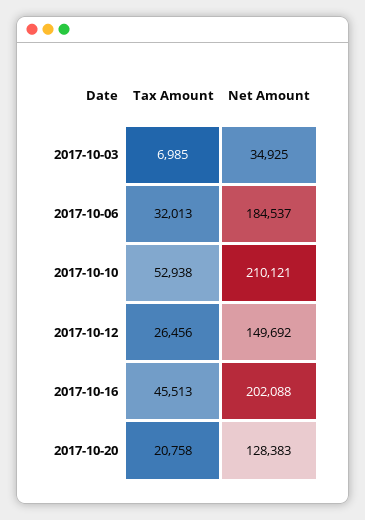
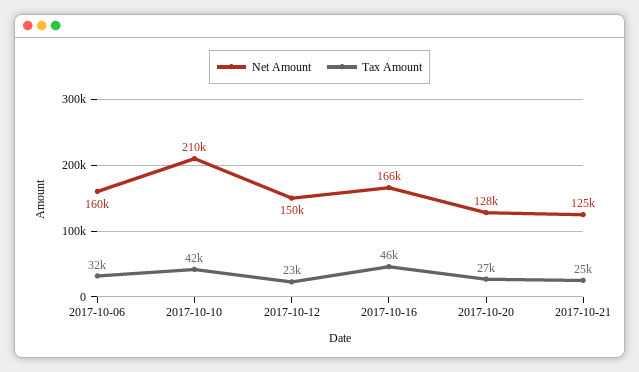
Tax Amount, 2017-10-03: 6985 -> none
Net Amount, 2017-10-03: 34925 -> none
Net Amount, 2017-10-06: 184537 -> 160000
Tax Amount, 2017-10-10: 52938 -> 42000
Tax Amount, 2017-10-12: 26456 -> 23000
Net Amount, 2017-10-16: 202088 -> 166000
Tax Amount, 2017-10-20: 20758 -> 27000
Net Amount, 2017-10-21: none -> 125000
Tax Amount, 2017-10-21: none -> 25000

